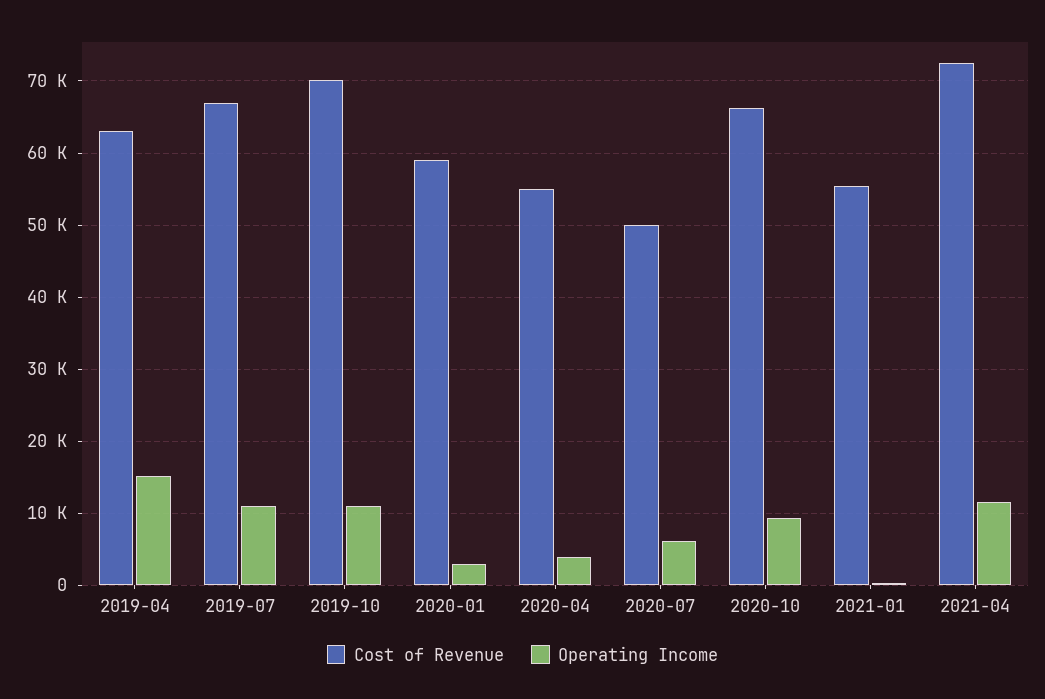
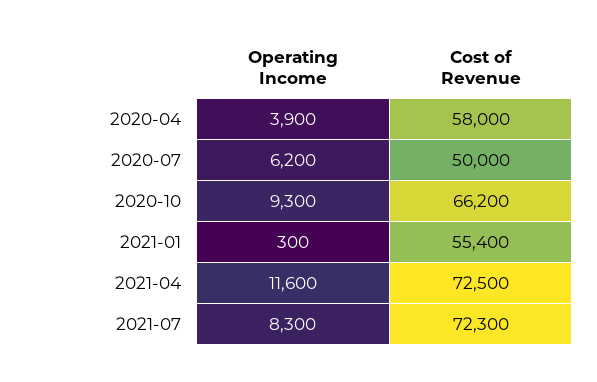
Cost of Revenue, 2019-04: 63000 -> none
Operating Income, 2019-04: 15000 -> none
Cost of Revenue, 2019-07: 67000 -> none
Operating Income, 2019-07: 11000 -> none
Cost of Revenue, 2019-10: 70000 -> none
Operating Income, 2019-10: 11000 -> none
Cost of Revenue, 2020-01: 59000 -> none
Operating Income, 2020-01: 3000 -> none
Cost of Revenue, 2020-04: 55000 -> 58000
Operating Income, 2021-07: none -> 8300
Cost of Revenue, 2021-07: none -> 72300

